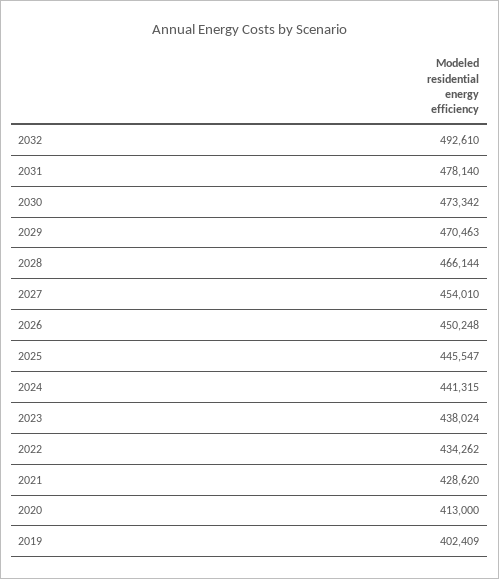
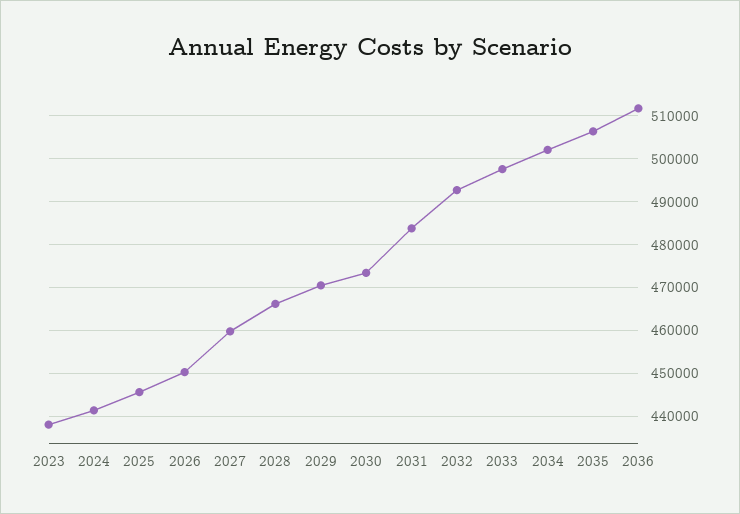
2031: 478140 -> 484000
2027: 454010 -> 460000
2022: 434262 -> none
2021: 428620 -> none
2020: 413000 -> none
2019: 402409 -> none
2033: none -> 498000
2034: none -> 502000
2035: none -> 506000
2036: none -> 512000

